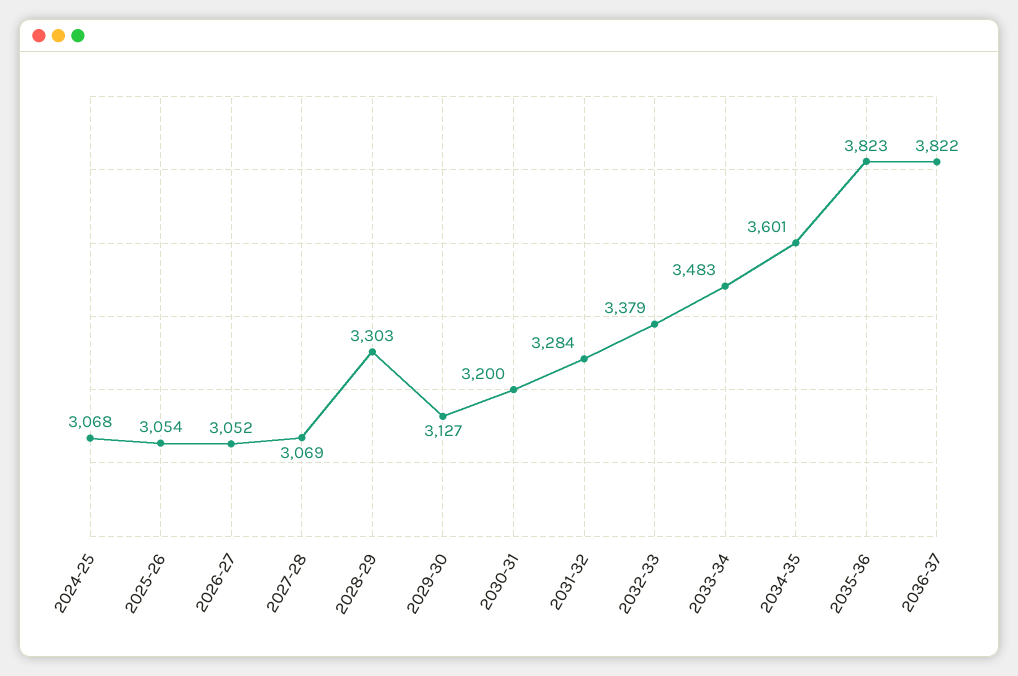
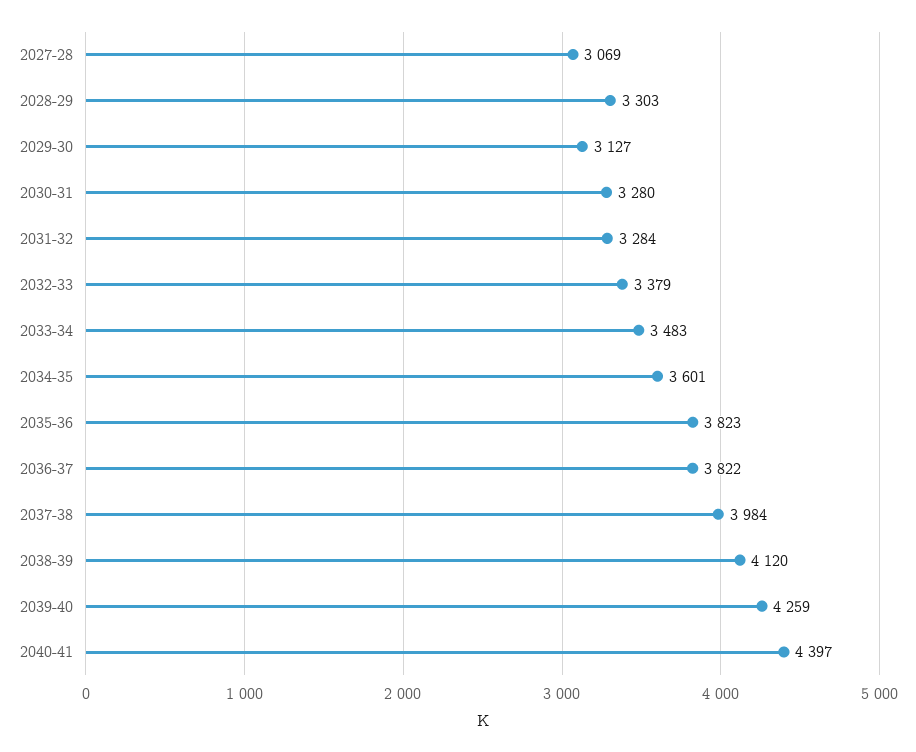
2024-25: 3068 -> none
2025-26: 3054 -> none
2026-27: 3052 -> none
2030-31: 3200 -> 3280
2037-38: none -> 3984
2038-39: none -> 4120
2039-40: none -> 4259
2040-41: none -> 4397

